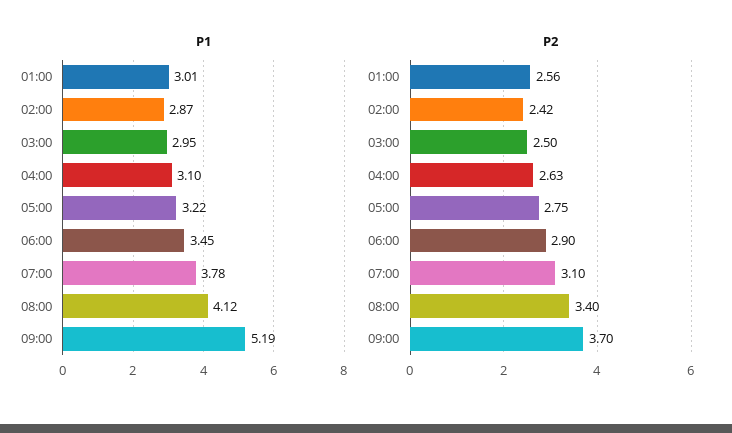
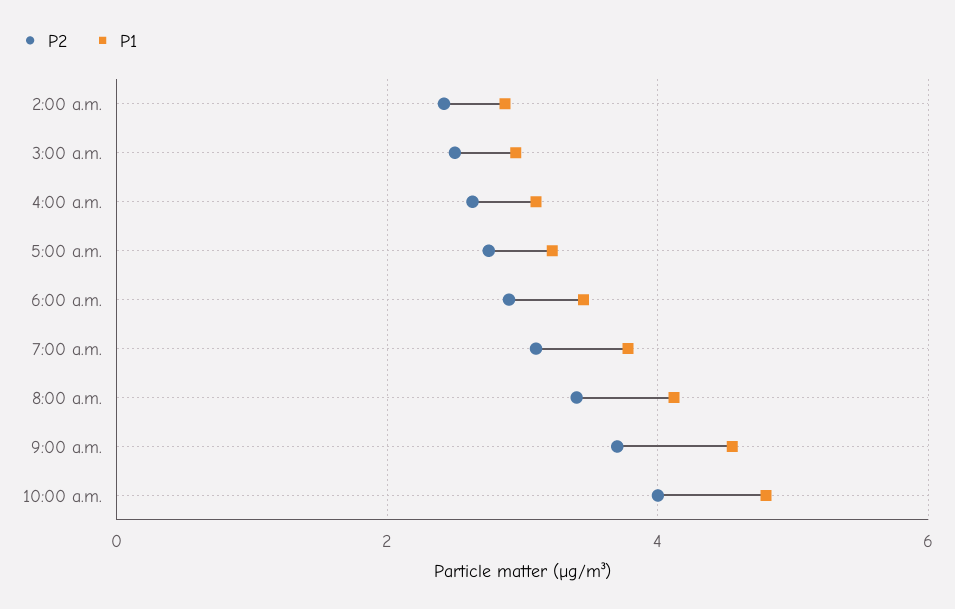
P1, 01:00: 3.01 -> none
P1, 09:00: 5.19 -> 4.6
P2, 01:00: 2.56 -> none
P2, 10:00 a.m.: none -> 4
P1, 10:00 a.m.: none -> 4.8

